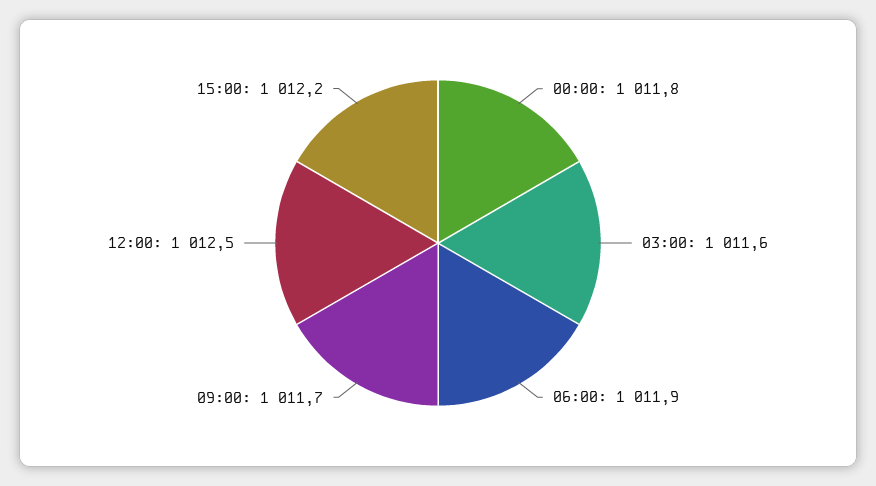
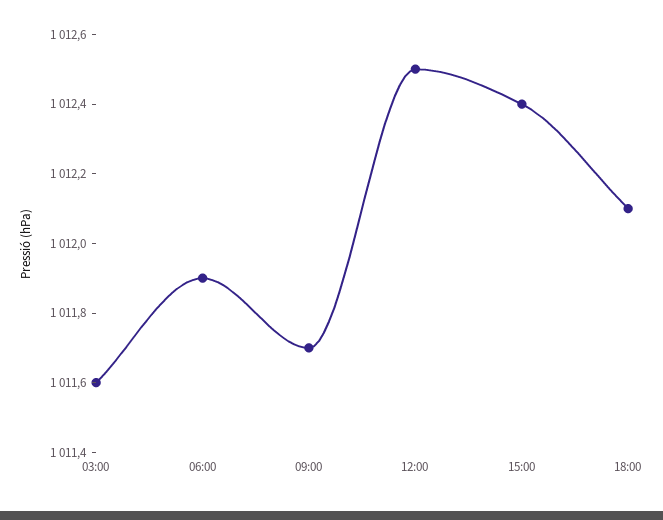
00:00: 1011.8 -> none
15:00: 1012.2 -> 1012.4
18:00: none -> 1012.1

